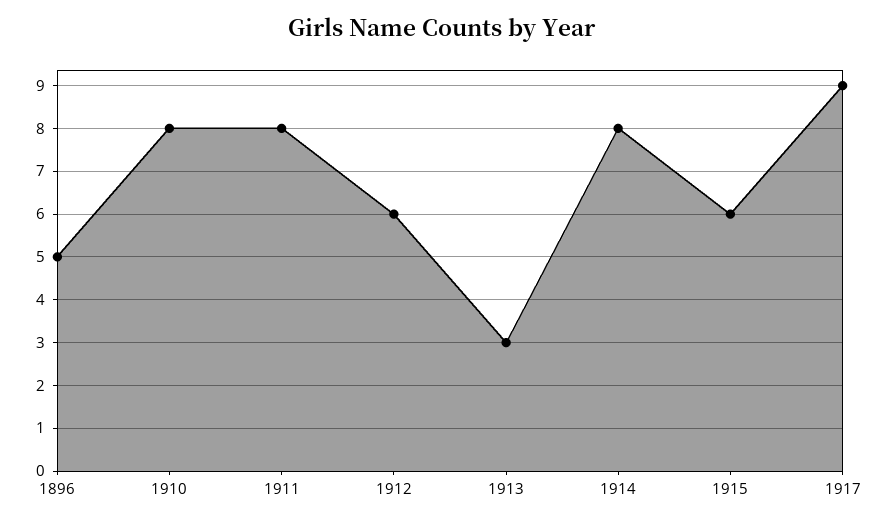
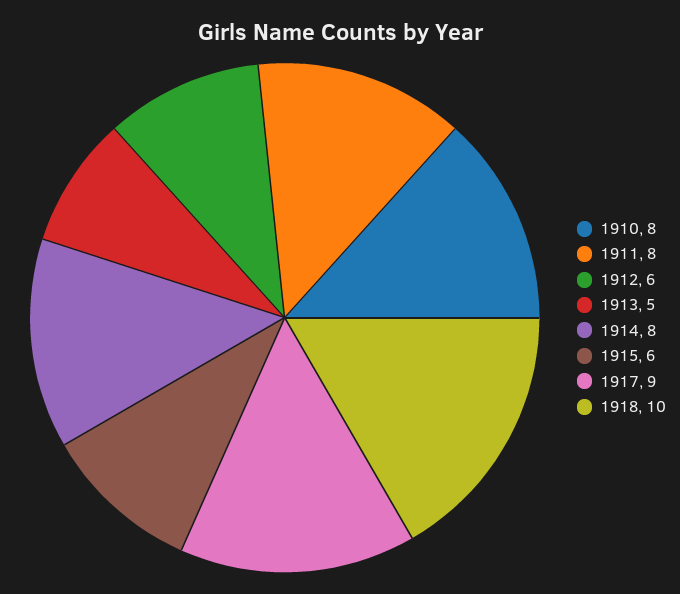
1896: 5 -> none
1913: 3 -> 5
1918: none -> 10

